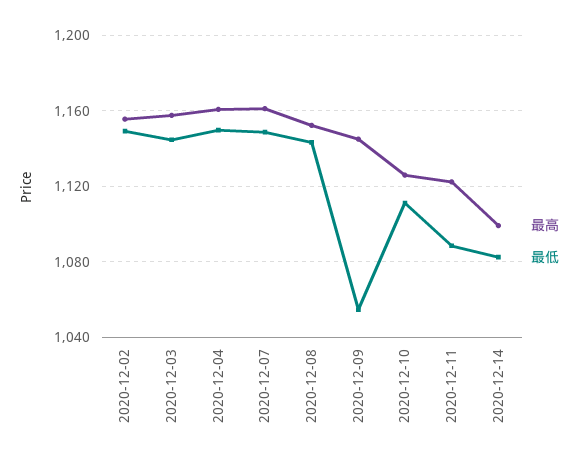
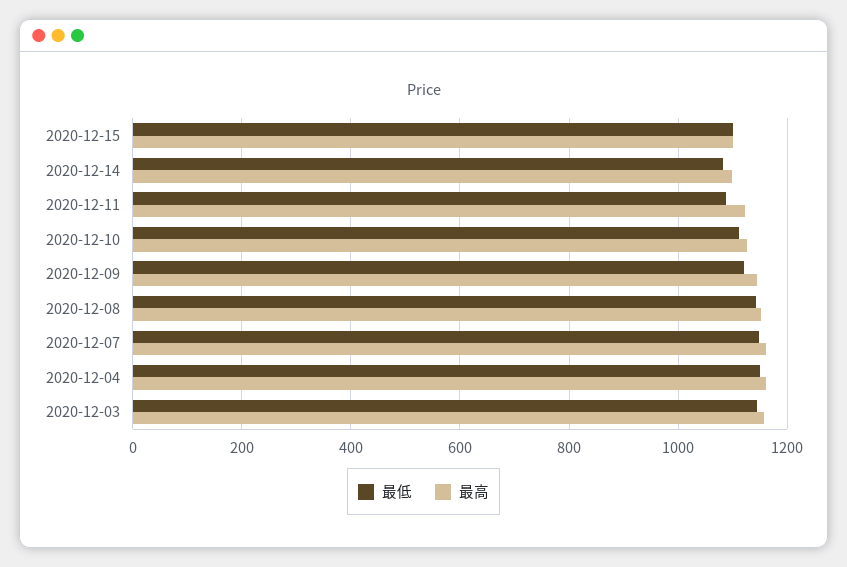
最高, 2020-12-02: 1155 -> none
最低, 2020-12-02: 1150 -> none
最低, 2020-12-09: 1055 -> 1120
最低, 2020-12-15: none -> 1100
最高, 2020-12-15: none -> 1100

